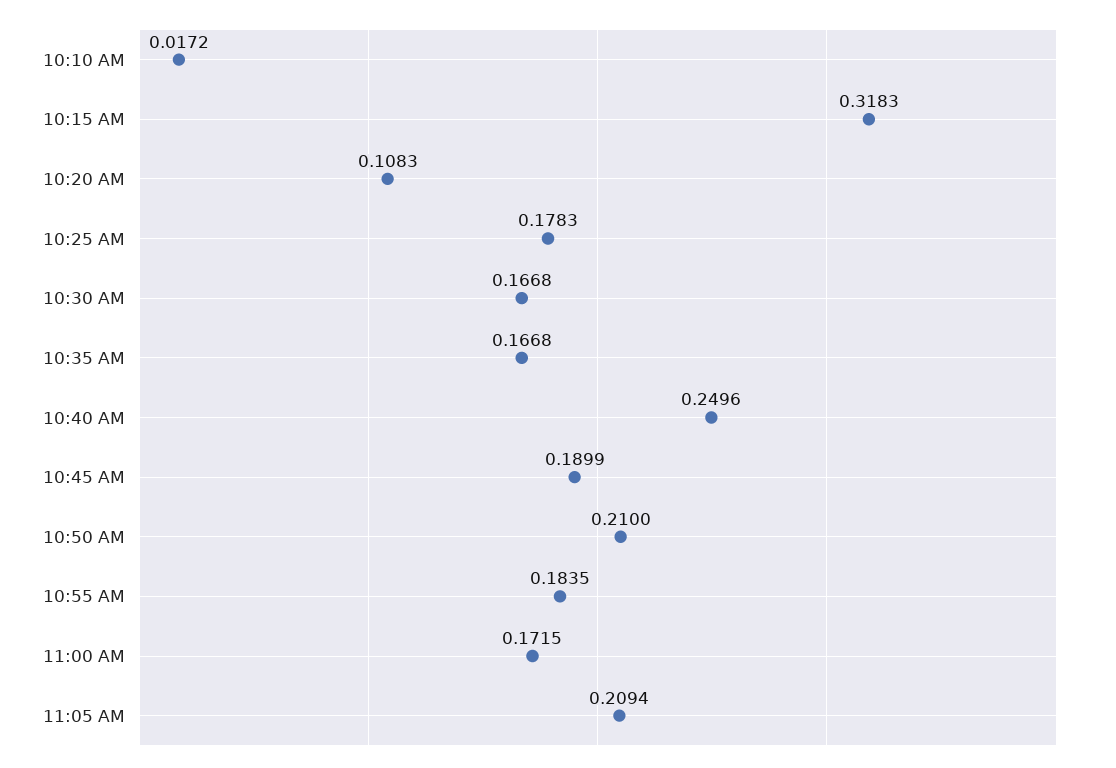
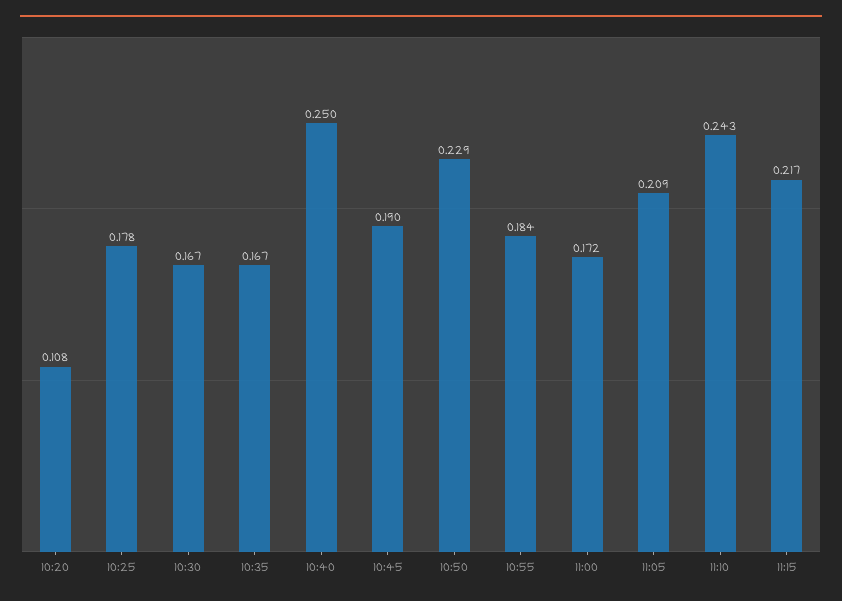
10:10 AM: 0.0172 -> none
10:15 AM: 0.3183 -> none
10:50 AM: 0.21 -> 0.229
11:10: none -> 0.243
11:15: none -> 0.217

